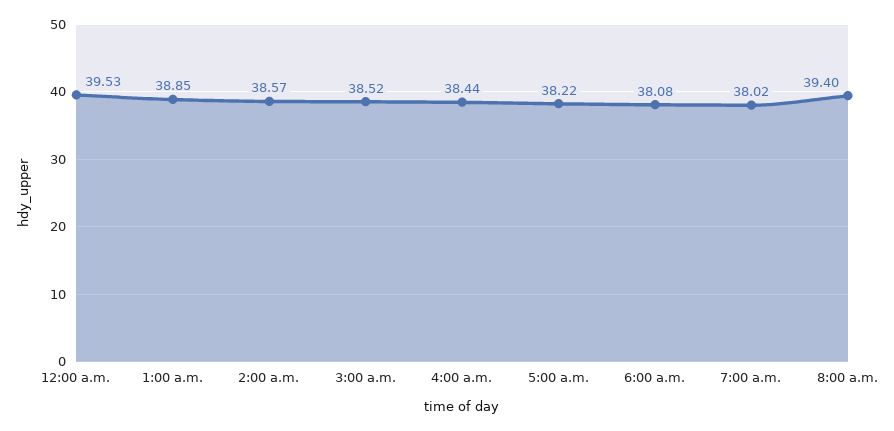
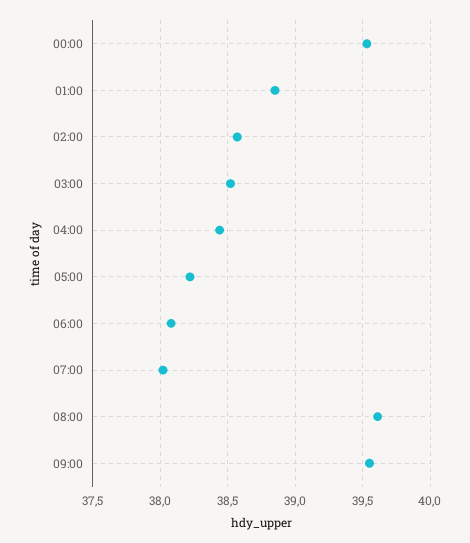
8:00 a.m.: 39.4 -> 39.6
09:00: none -> 39.55

